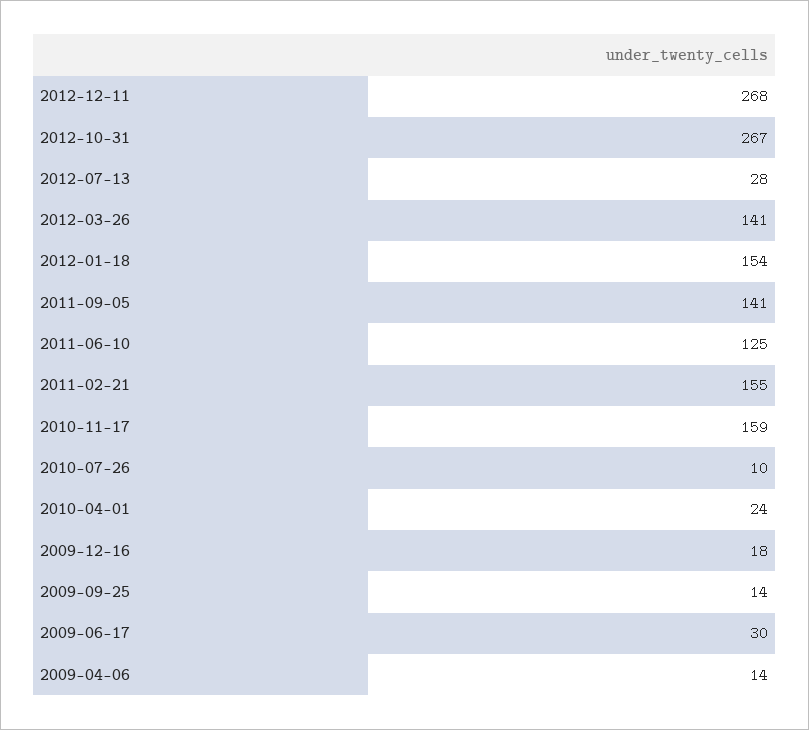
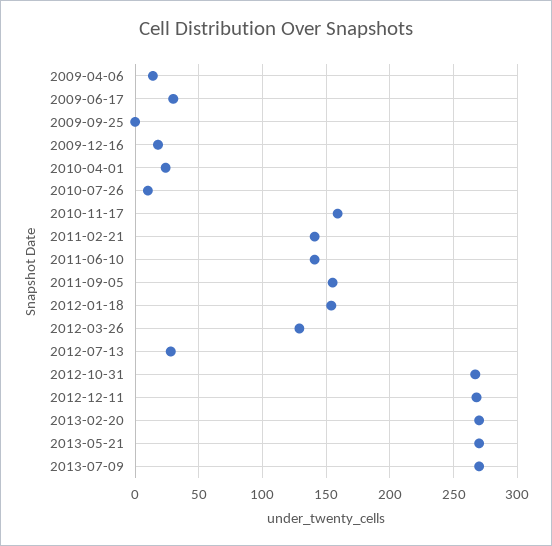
2012-03-26: 141 -> 130
2011-09-05: 141 -> 155
2011-06-10: 125 -> 140
2011-02-21: 155 -> 140
2009-09-25: 14 -> 0
2013-02-20: none -> 270
2013-05-21: none -> 270
2013-07-09: none -> 270

